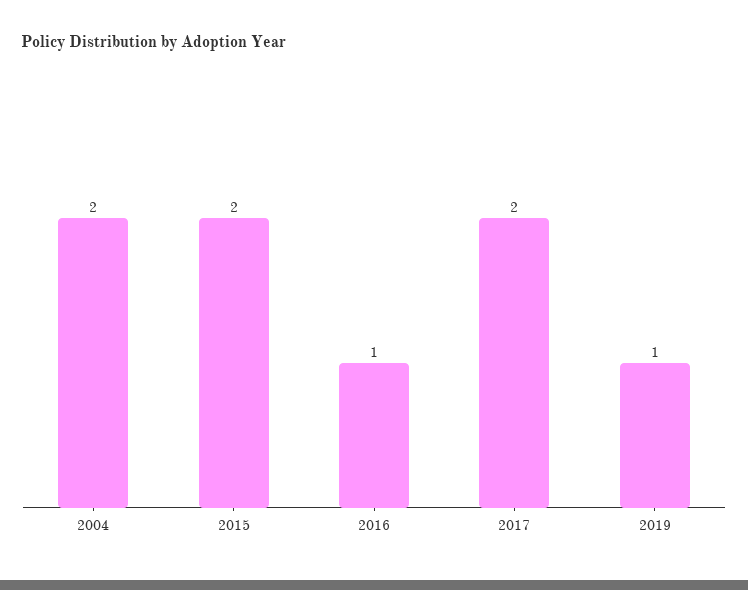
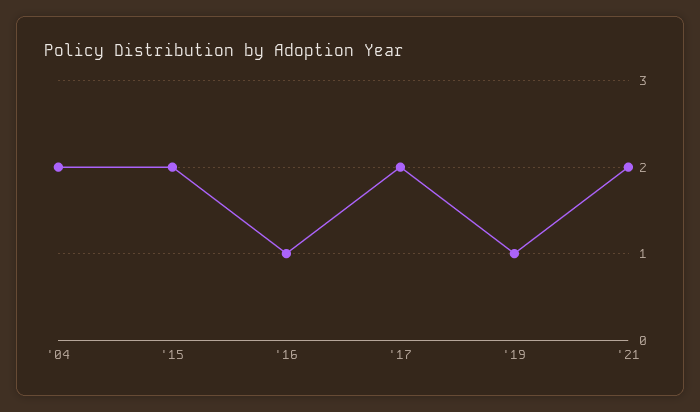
'21: none -> 2

